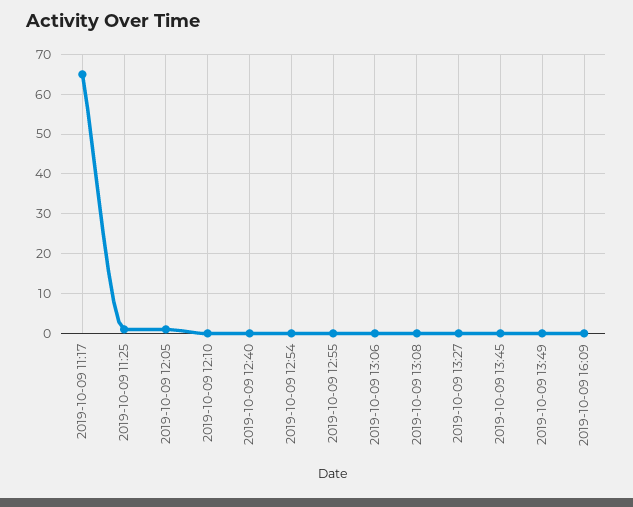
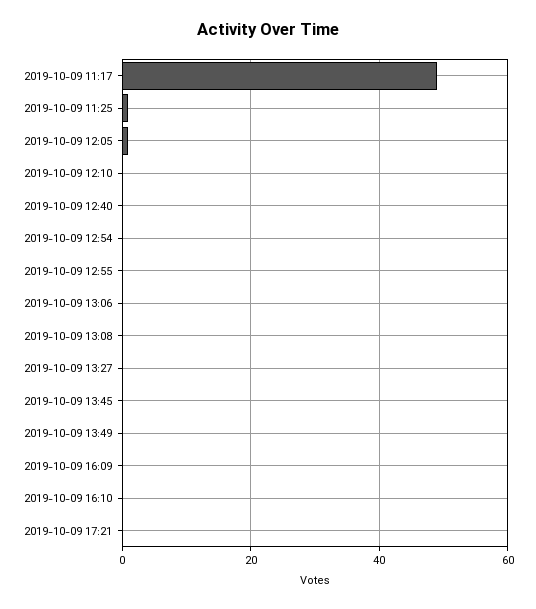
2019-10-09 11:17: 65 -> 50
2019-10-09 16:10: none -> 0
2019-10-09 17:21: none -> 0

